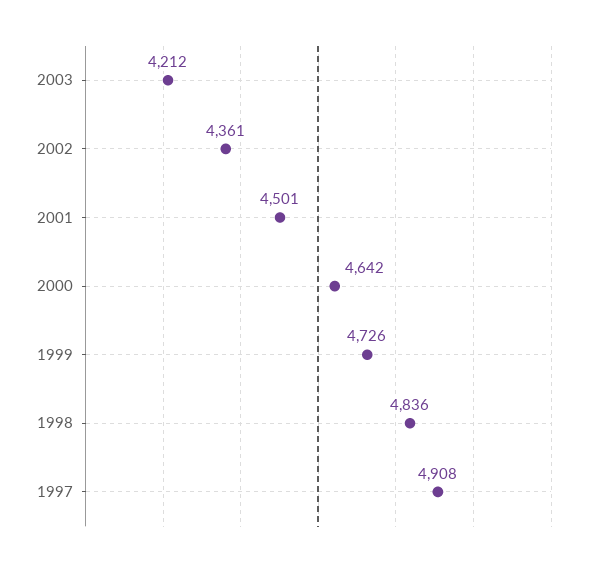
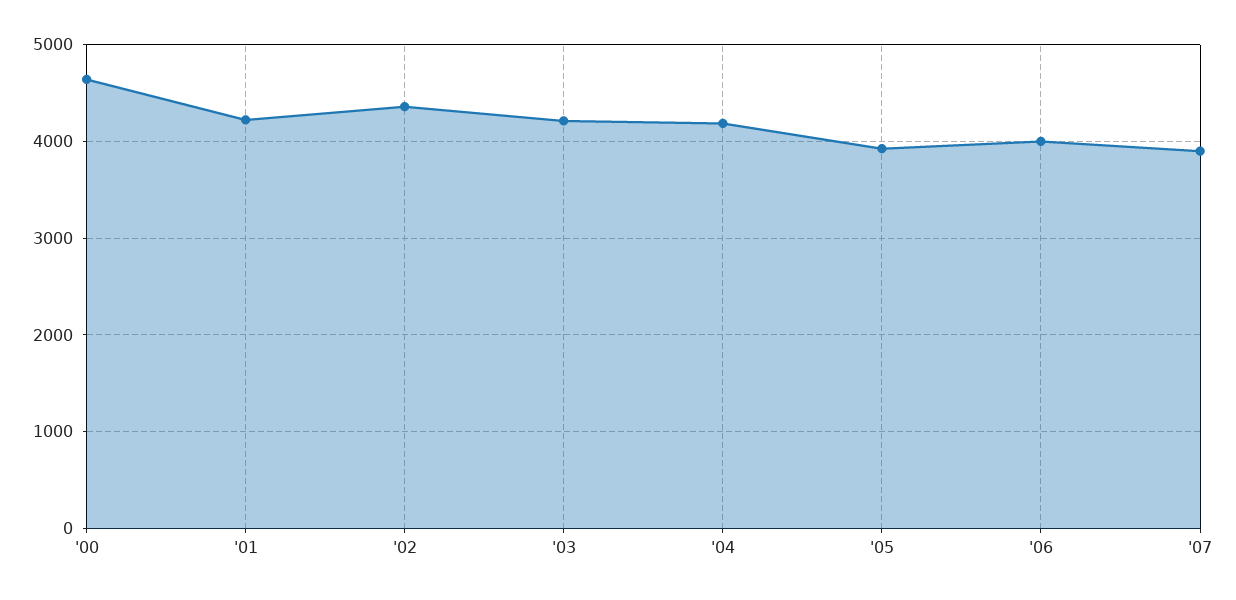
2001: 4501 -> 4200
1999: 4726 -> none
1998: 4836 -> none
1997: 4908 -> none
'04: none -> 4200
'05: none -> 3900
'06: none -> 4000
'07: none -> 3900

